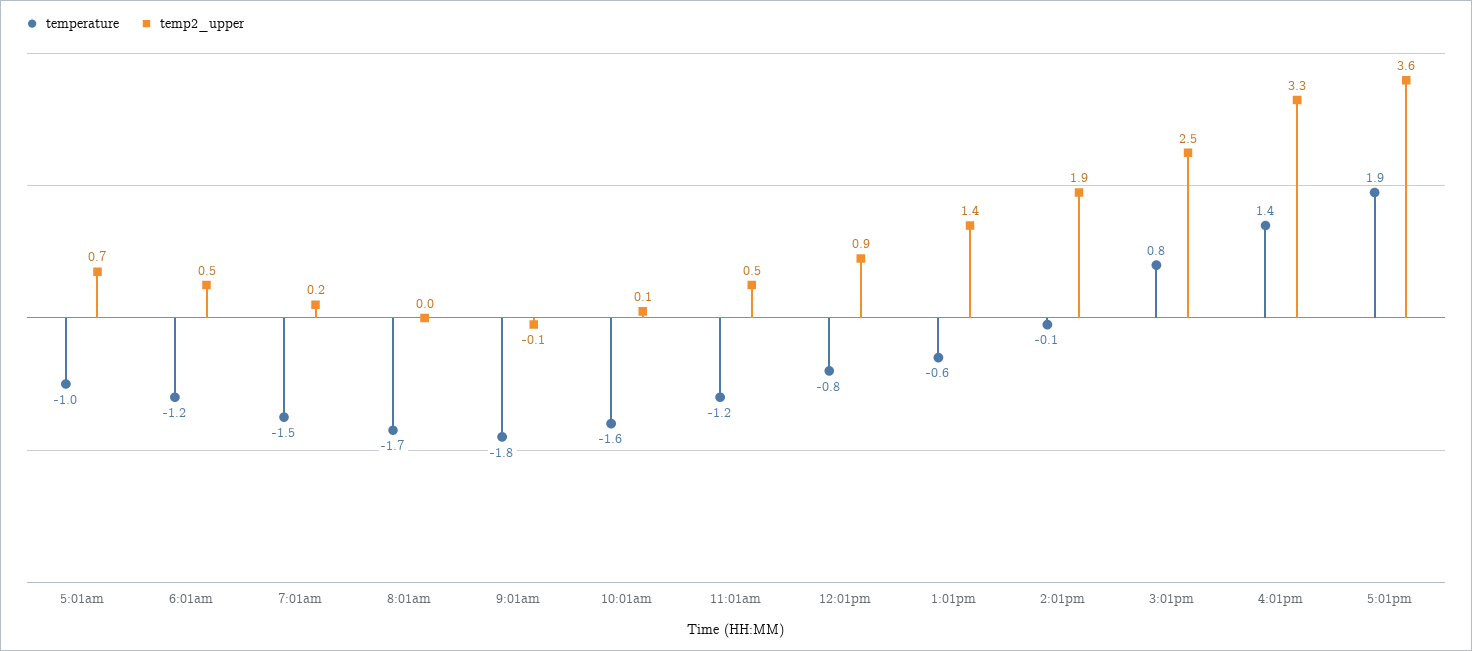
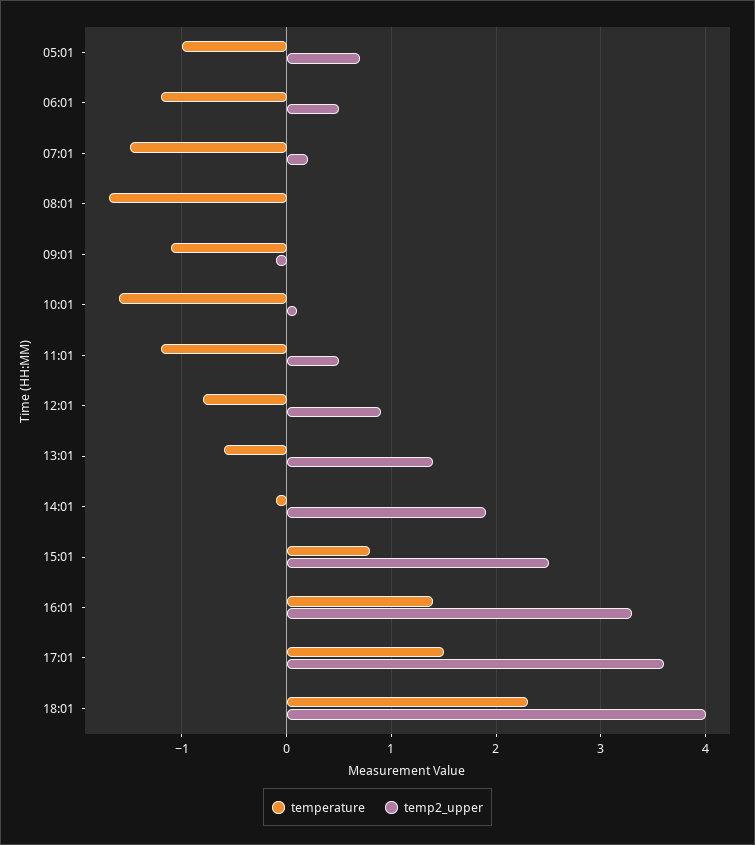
temperature, 9:01am: -1.8 -> -1.1
temperature, 5:01pm: 1.9 -> 1.5
temperature, 18:01: none -> 2.3
temp2_upper, 18:01: none -> 4

